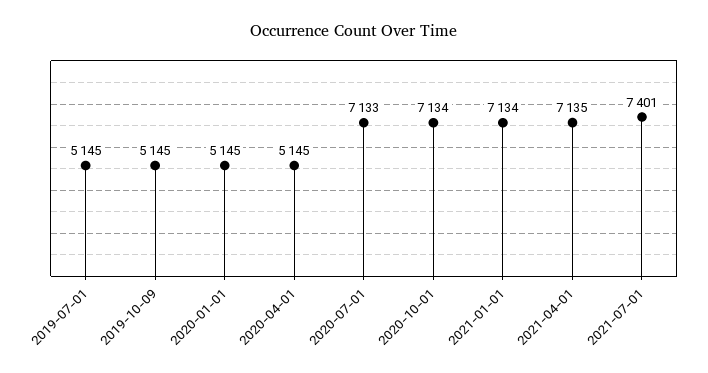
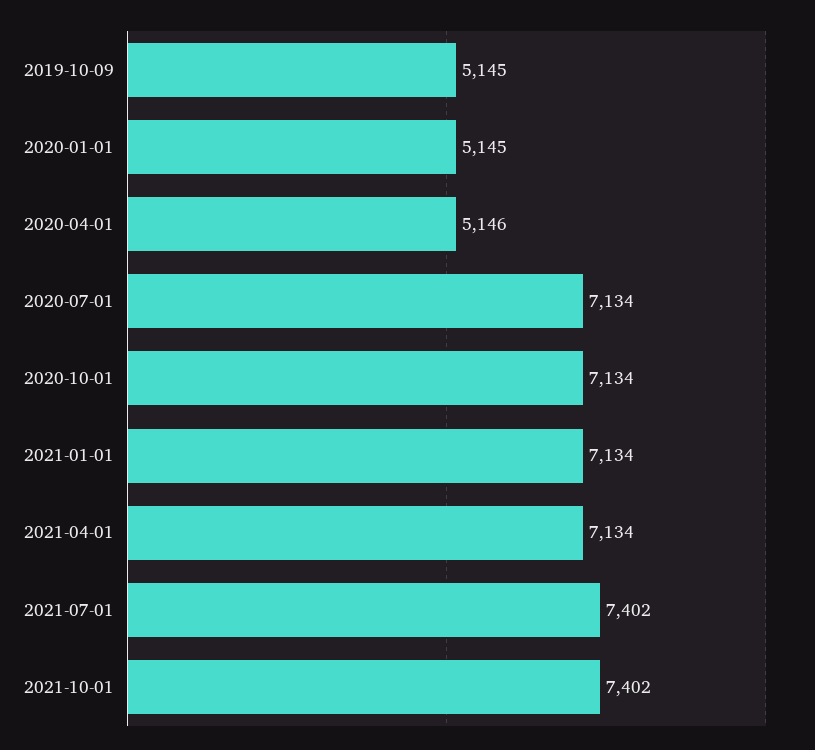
2019-07-01: 5145 -> none
2020-04-01: 5145 -> 5146
2020-07-01: 7133 -> 7134
2021-04-01: 7135 -> 7134
2021-07-01: 7401 -> 7402
2021-10-01: none -> 7402

